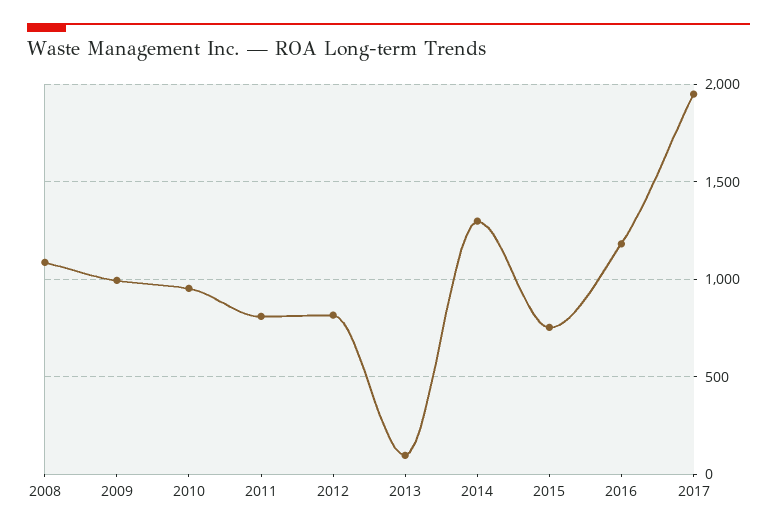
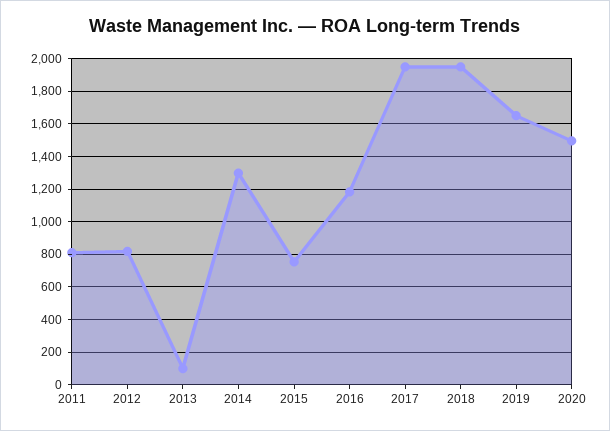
2008: 1100 -> none
2009: 1000 -> none
2010: 950 -> none
2018: none -> 1950
2019: none -> 1650
2020: none -> 1500

